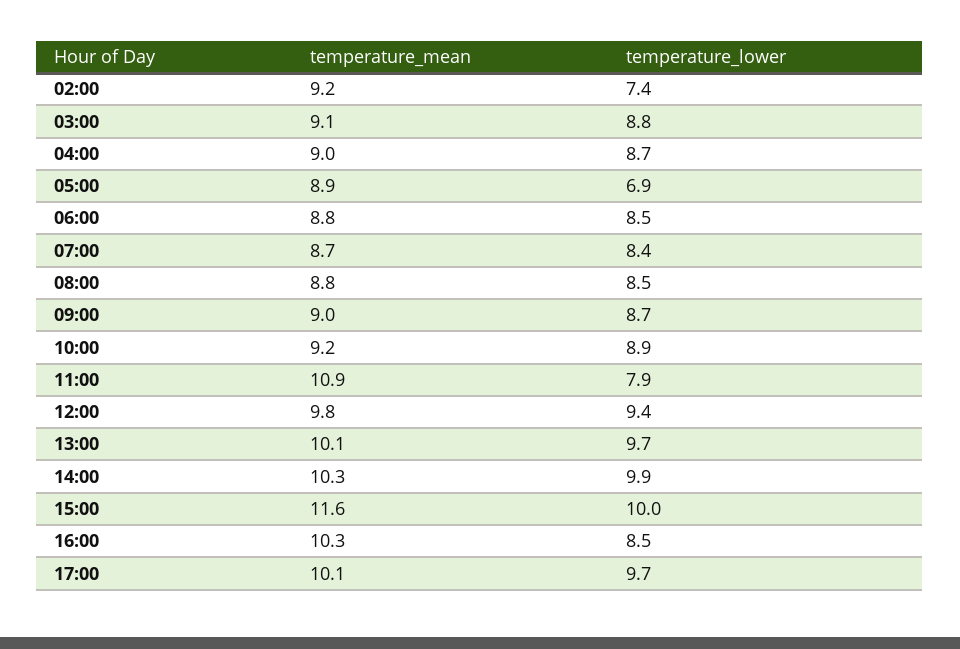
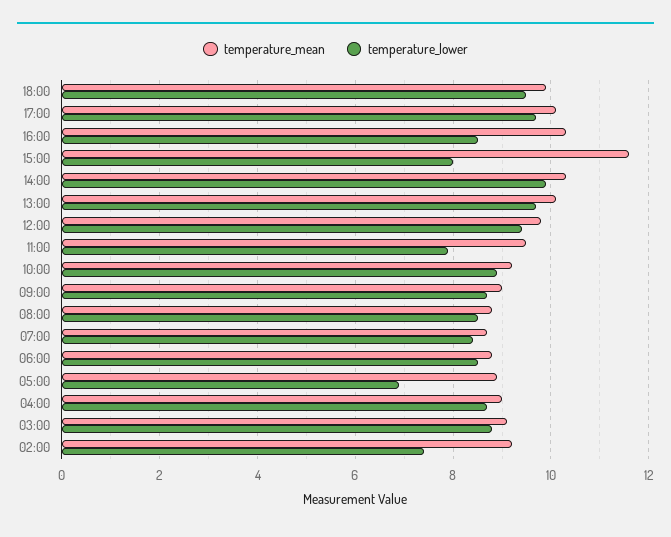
temperature_mean, 11:00: 10.9 -> 9.5
temperature_lower, 15:00: 10 -> 8
temperature_mean, 18:00: none -> 10
temperature_lower, 18:00: none -> 9.5

